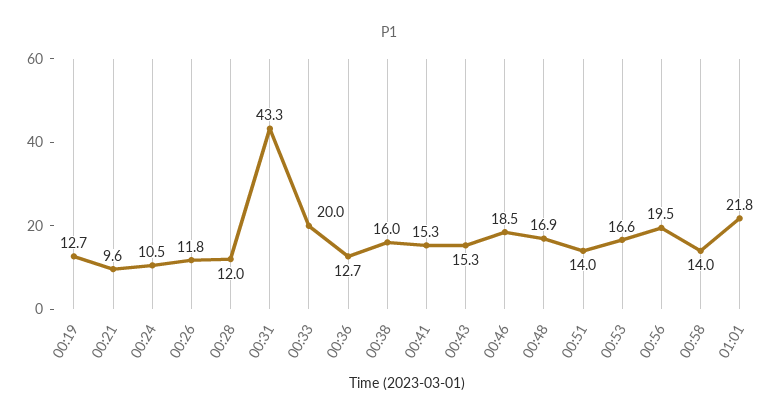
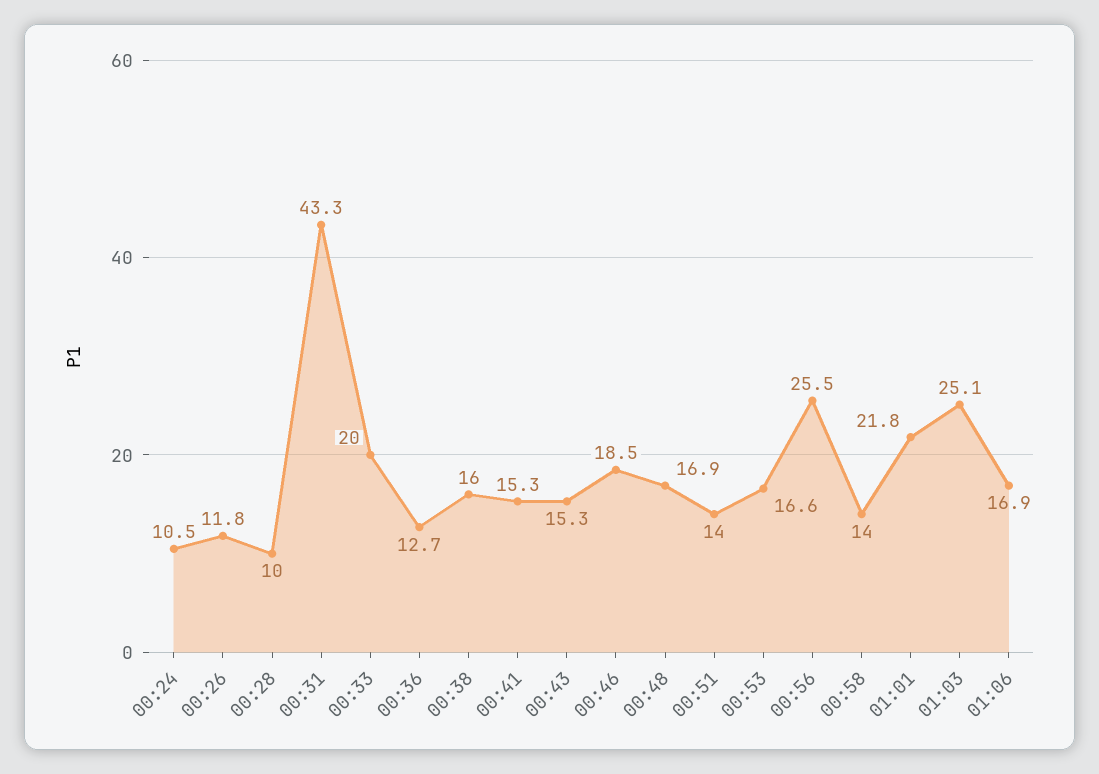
00:19: 12.7 -> none
00:21: 9.6 -> none
00:28: 12 -> 10
00:56: 19.5 -> 25.5
01:03: none -> 25.1
01:06: none -> 16.9

